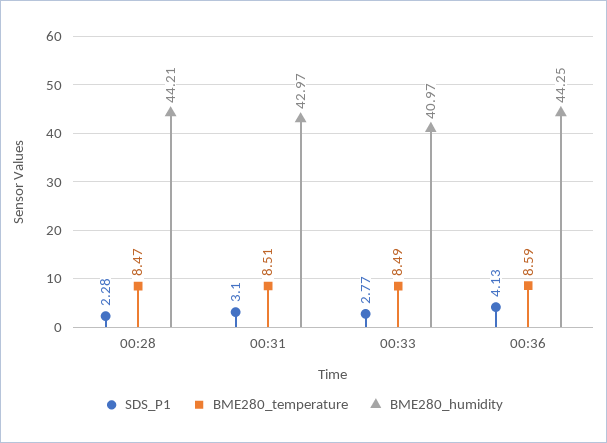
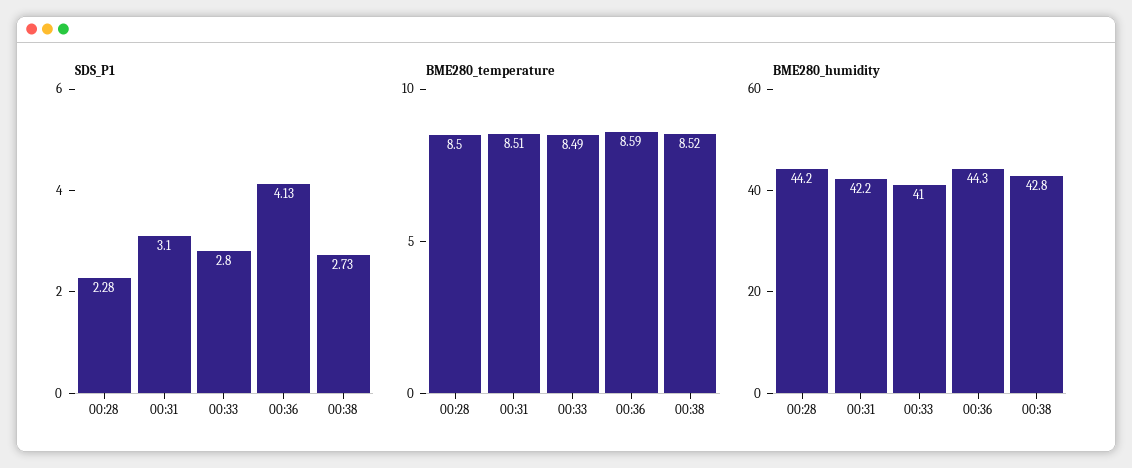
BME280_temperature, 00:28: 8.47 -> 8.5
BME280_humidity, 00:31: 42.97 -> 42.2
SDS_P1, 00:33: 2.77 -> 2.8
SDS_P1, 00:38: none -> 2.73
BME280_temperature, 00:38: none -> 8.52
BME280_humidity, 00:38: none -> 42.8

